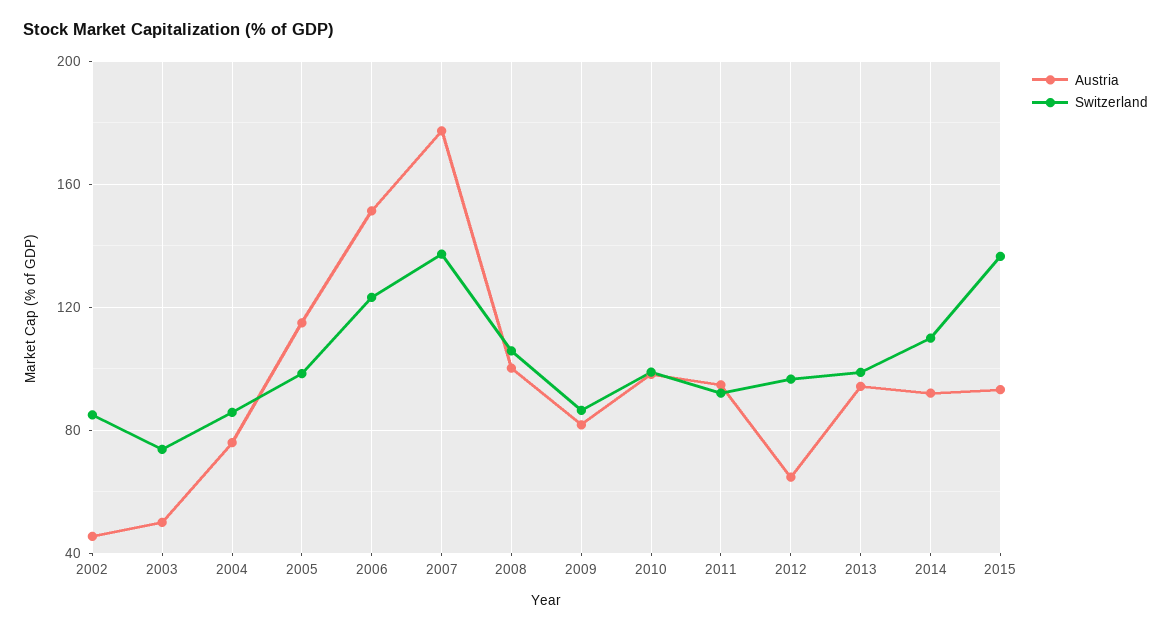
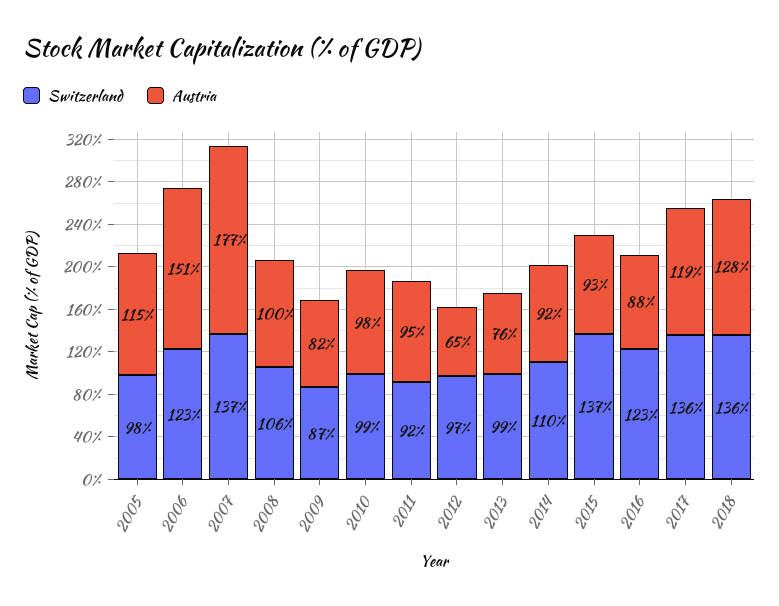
Austria, 2002: 45 -> none
Switzerland, 2002: 85 -> none
Austria, 2003: 50 -> none
Switzerland, 2003: 75 -> none
Austria, 2004: 75 -> none
Switzerland, 2004: 85 -> none
Austria, 2013: 95 -> 76
Switzerland, 2016: none -> 123
Austria, 2016: none -> 88
Switzerland, 2017: none -> 136
Austria, 2017: none -> 119
Switzerland, 2018: none -> 136
Austria, 2018: none -> 128

